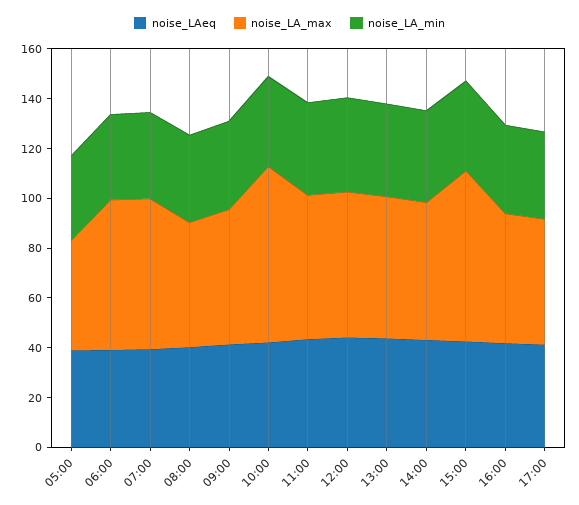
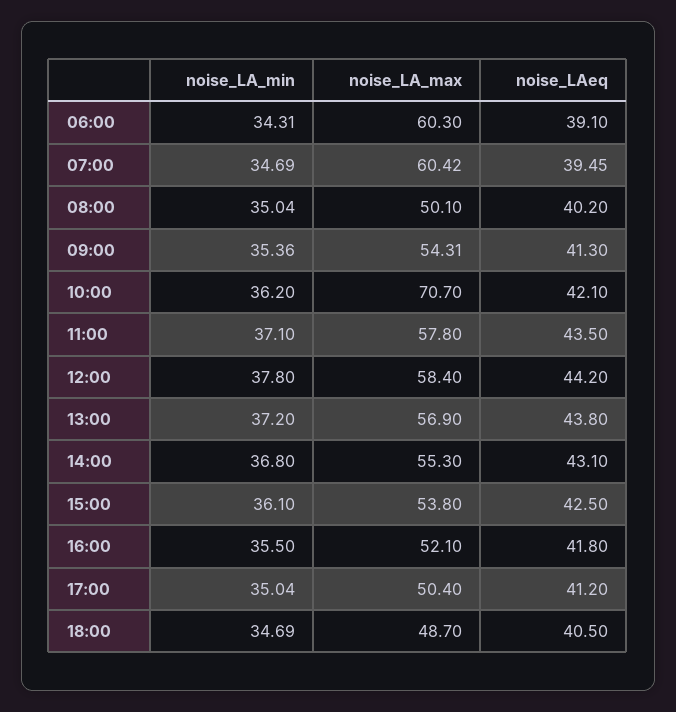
noise_LAeq, 05:00: 40 -> none
noise_LA_max, 05:00: 45 -> none
noise_LA_min, 05:00: 35 -> none
noise_LA_max, 15:00: 70 -> 53.8
noise_LA_min, 18:00: none -> 34.69
noise_LA_max, 18:00: none -> 48.7
noise_LAeq, 18:00: none -> 40.5

